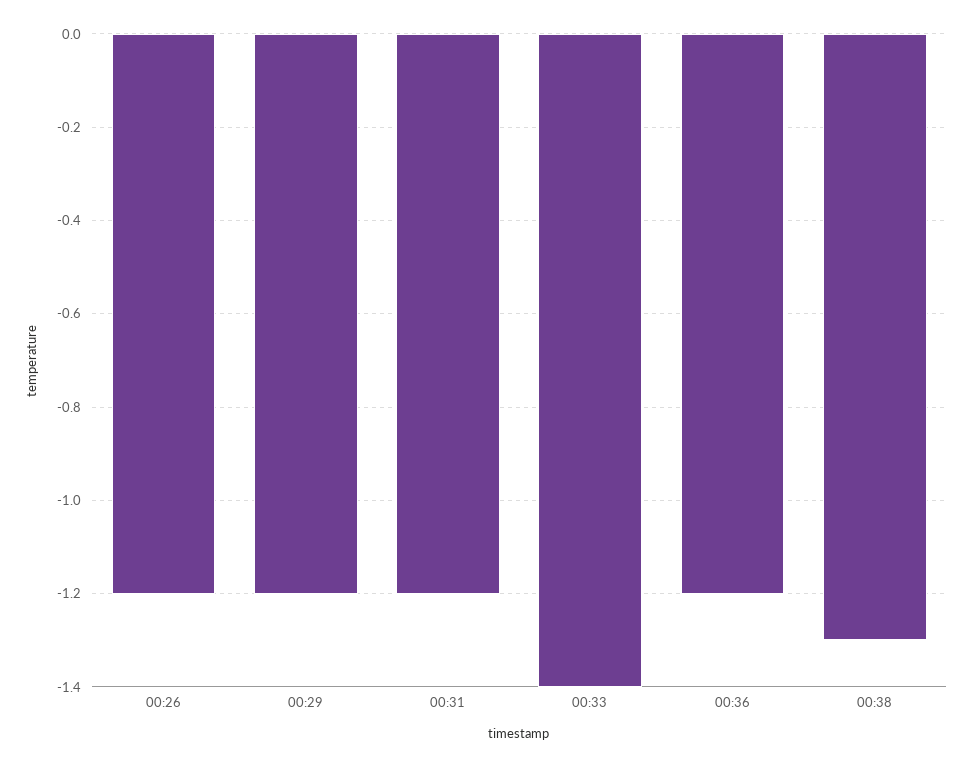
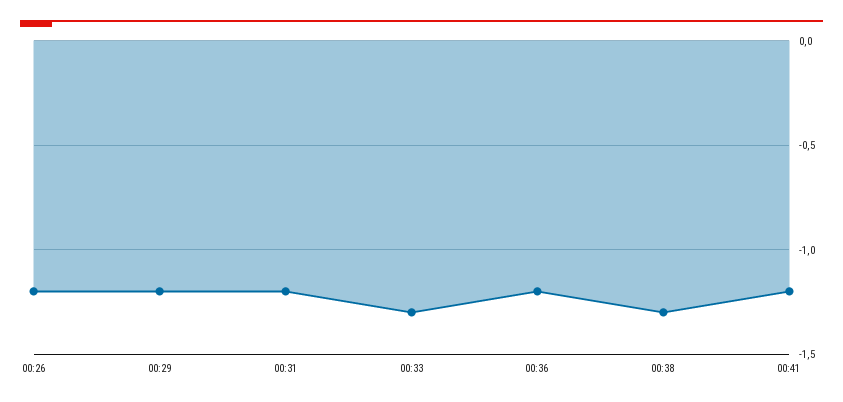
00:33: -1.4 -> -1.3
00:41: none -> -1.2

